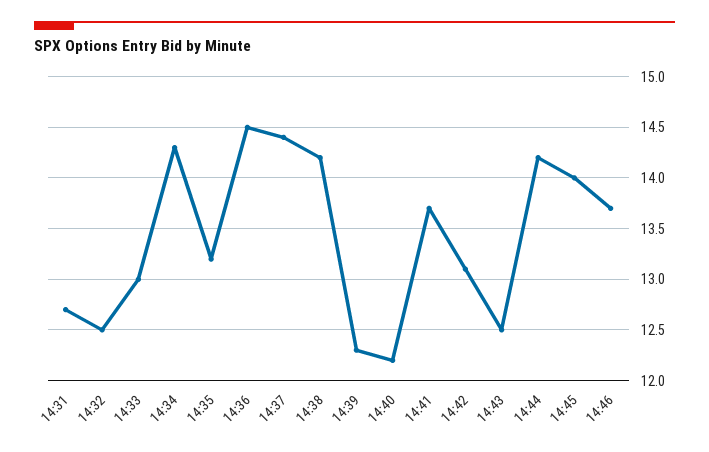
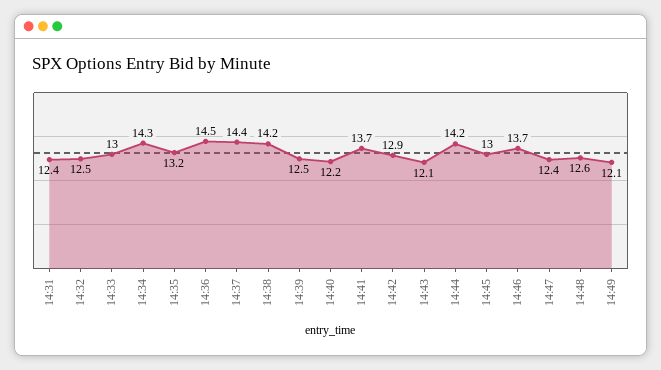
14:31: 12.7 -> 12.4
14:39: 12.3 -> 12.5
14:42: 13.1 -> 12.9
14:43: 12.5 -> 12.1
14:45: 14 -> 13
14:47: none -> 12.4
14:48: none -> 12.6
14:49: none -> 12.1

